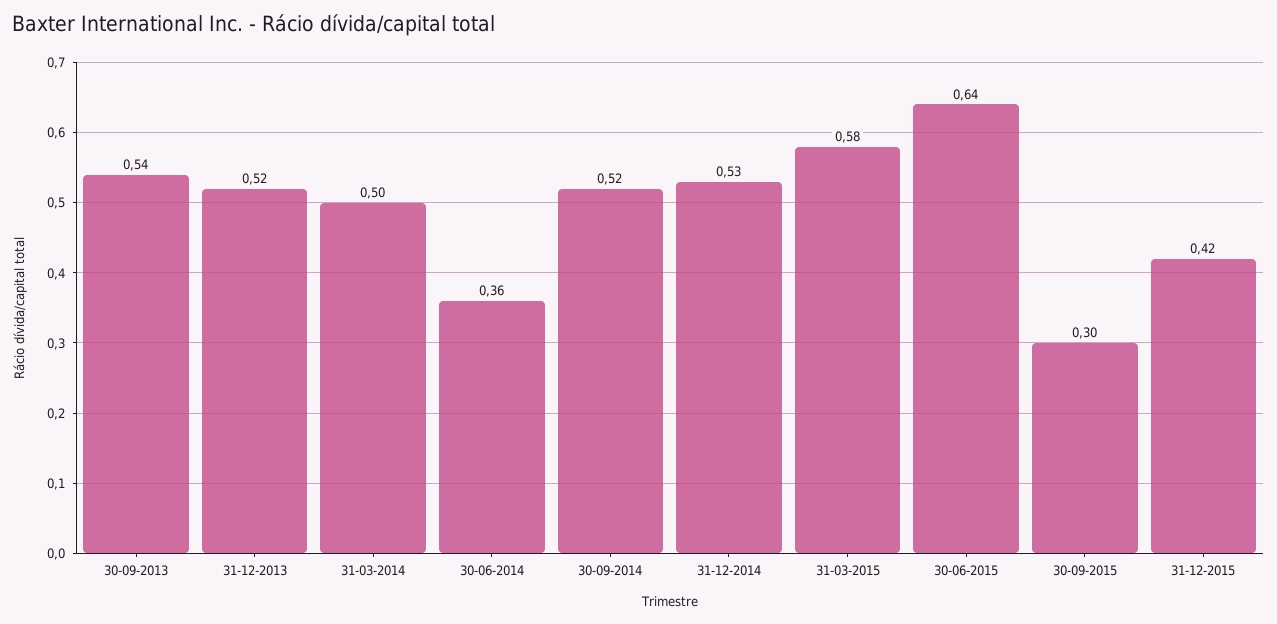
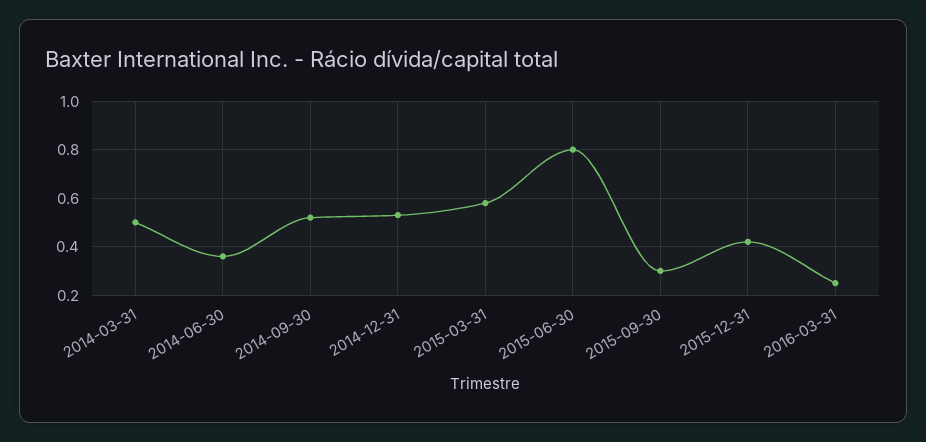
30-09-2013: 0.54 -> none
31-12-2013: 0.52 -> none
30-06-2015: 0.64 -> 0.8
2016-03-31: none -> 0.25

